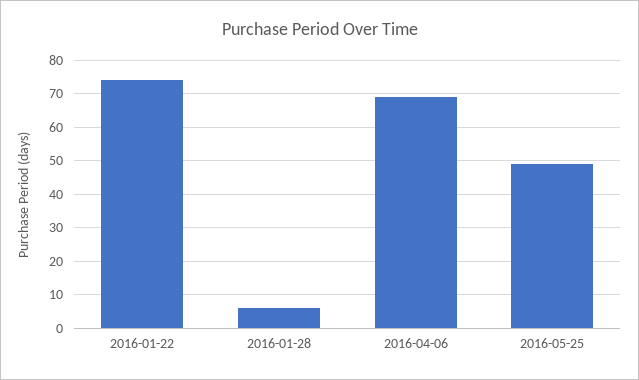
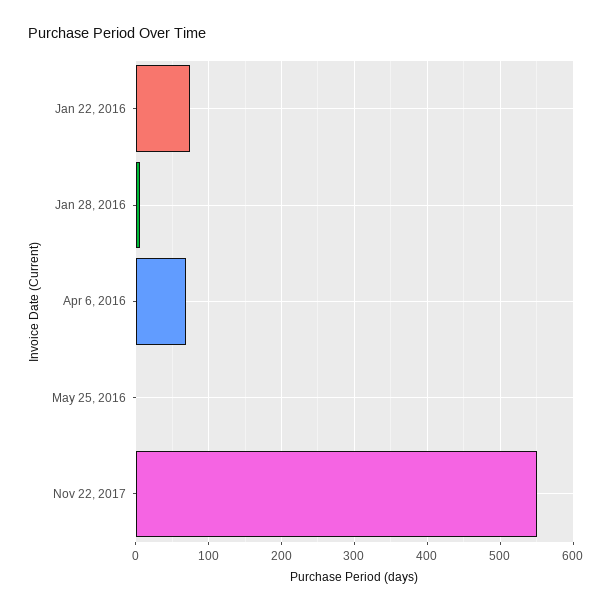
2016-05-25: 50 -> 0
Nov 22, 2017: none -> 550

